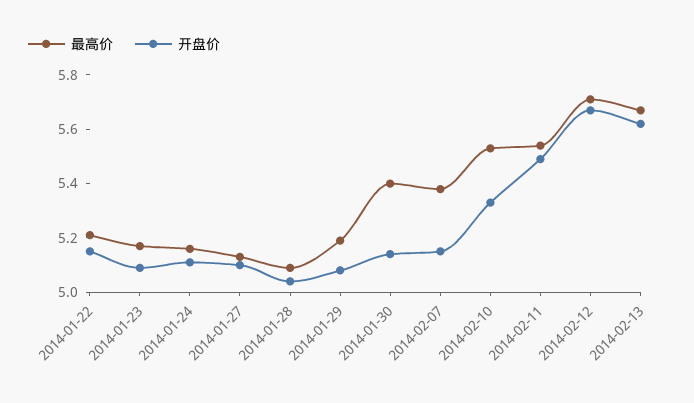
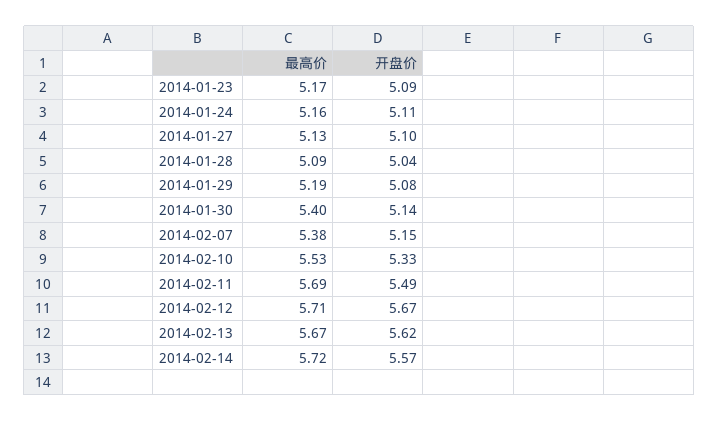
最高价, 2014-01-22: 5.2 -> none
开盘价, 2014-01-22: 5.15 -> none
最高价, 2014-02-11: 5.55 -> 5.69
最高价, 2014-02-14: none -> 5.72
开盘价, 2014-02-14: none -> 5.57

